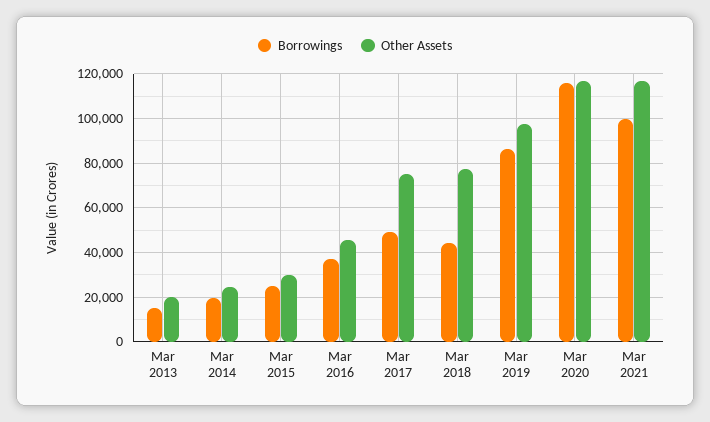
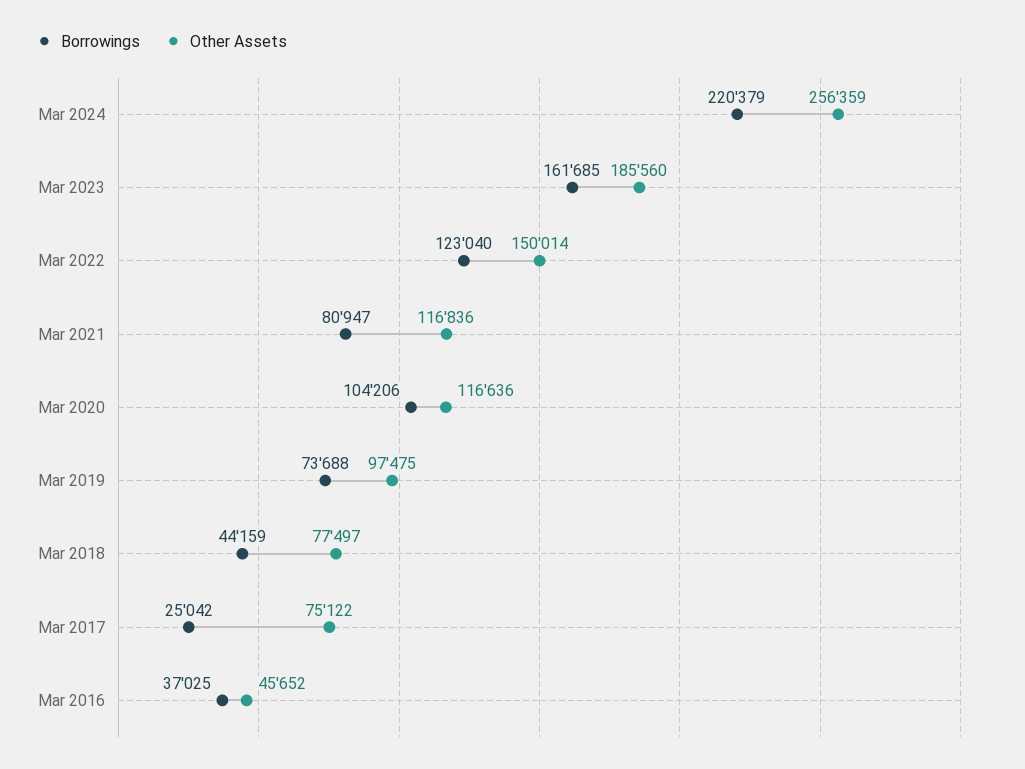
Borrowings, Mar 2013: 15000 -> none
Other Assets, Mar 2013: 20000 -> none
Borrowings, Mar 2014: 20000 -> none
Other Assets, Mar 2014: 25000 -> none
Borrowings, Mar 2015: 25000 -> none
Other Assets, Mar 2015: 30000 -> none
Borrowings, Mar 2017: 50000 -> 25042
Borrowings, Mar 2019: 85000 -> 73688
Borrowings, Mar 2020: 115000 -> 104206
Borrowings, Mar 2021: 100000 -> 80947
Borrowings, Mar 2024: none -> 220379
Other Assets, Mar 2024: none -> 256359
Borrowings, Mar 2023: none -> 161685
Other Assets, Mar 2023: none -> 185560
Borrowings, Mar 2022: none -> 123040
Other Assets, Mar 2022: none -> 150014

